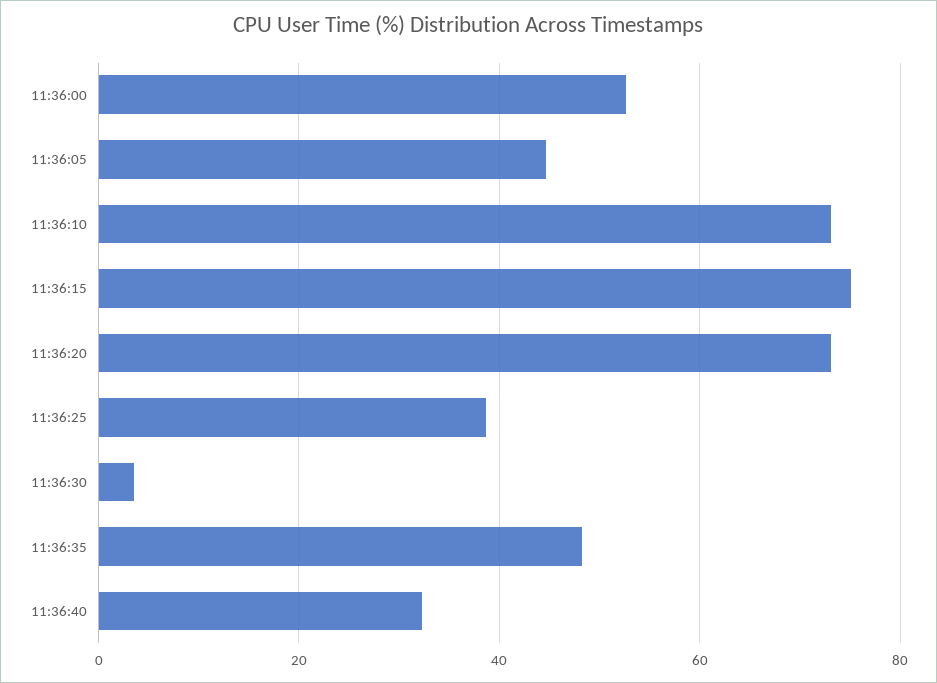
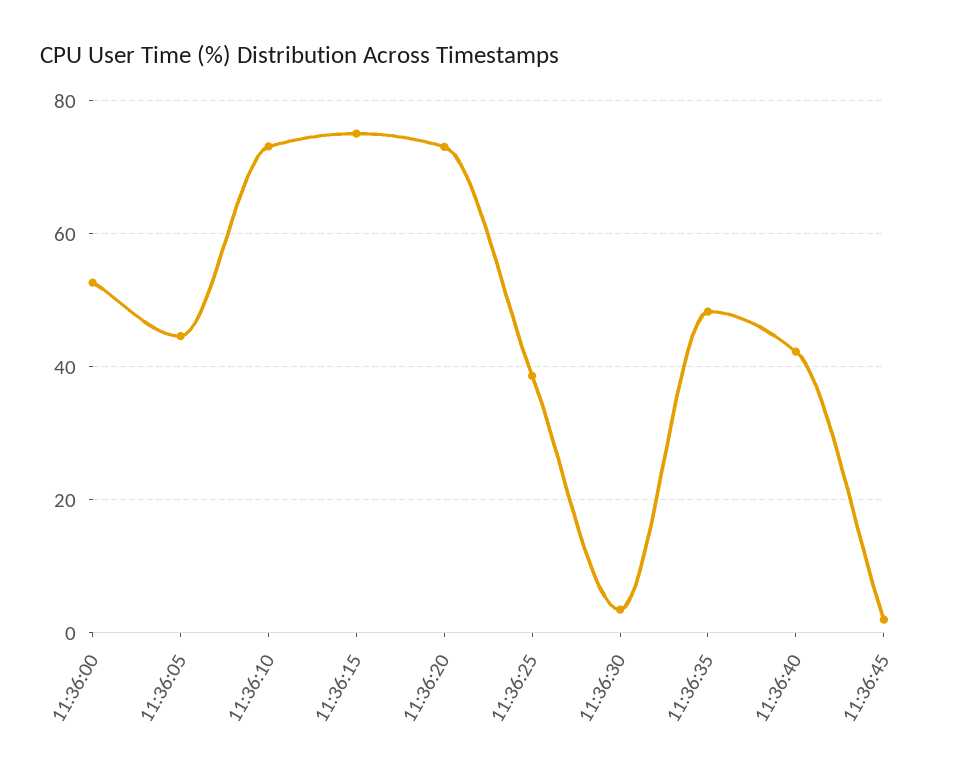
11:36:40: 32 -> 42
11:36:45: none -> 2

